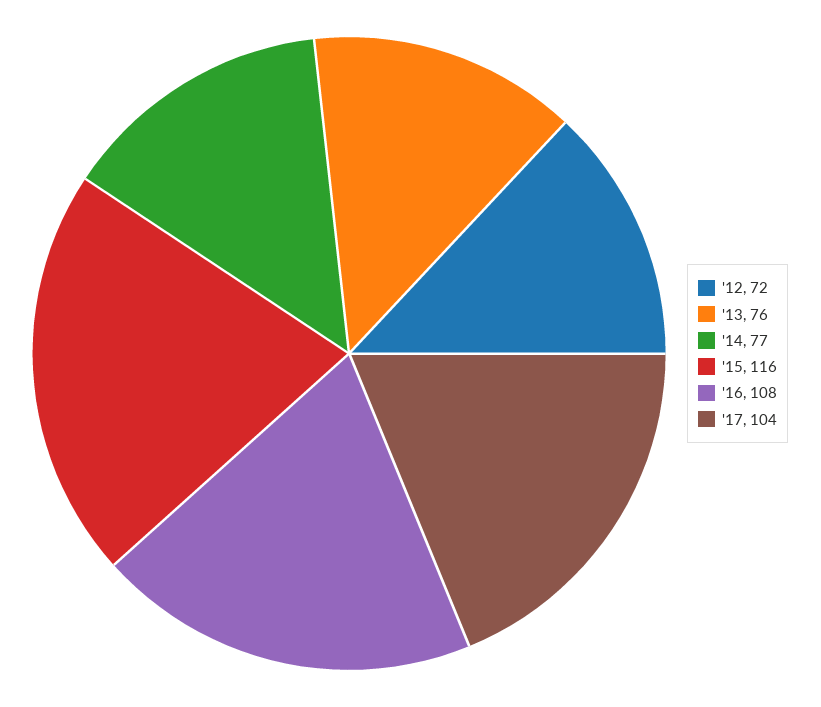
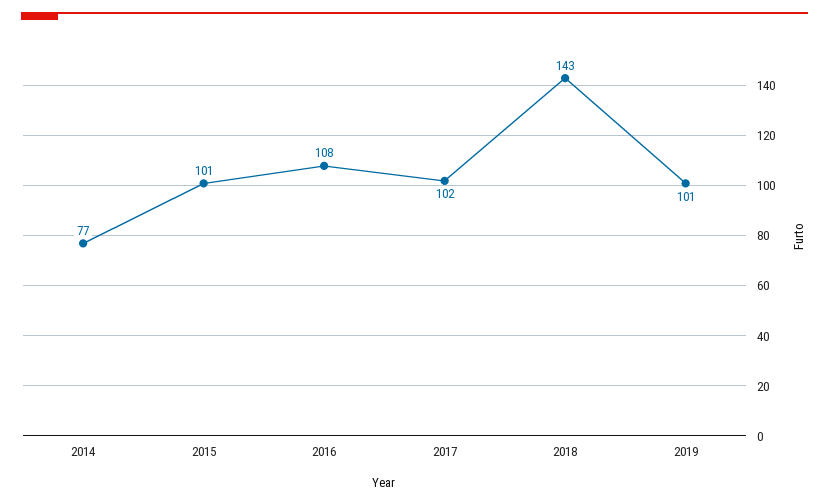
'12: 72 -> none
'13: 76 -> none
'15: 116 -> 101
'17: 104 -> 102
2018: none -> 143
2019: none -> 101

